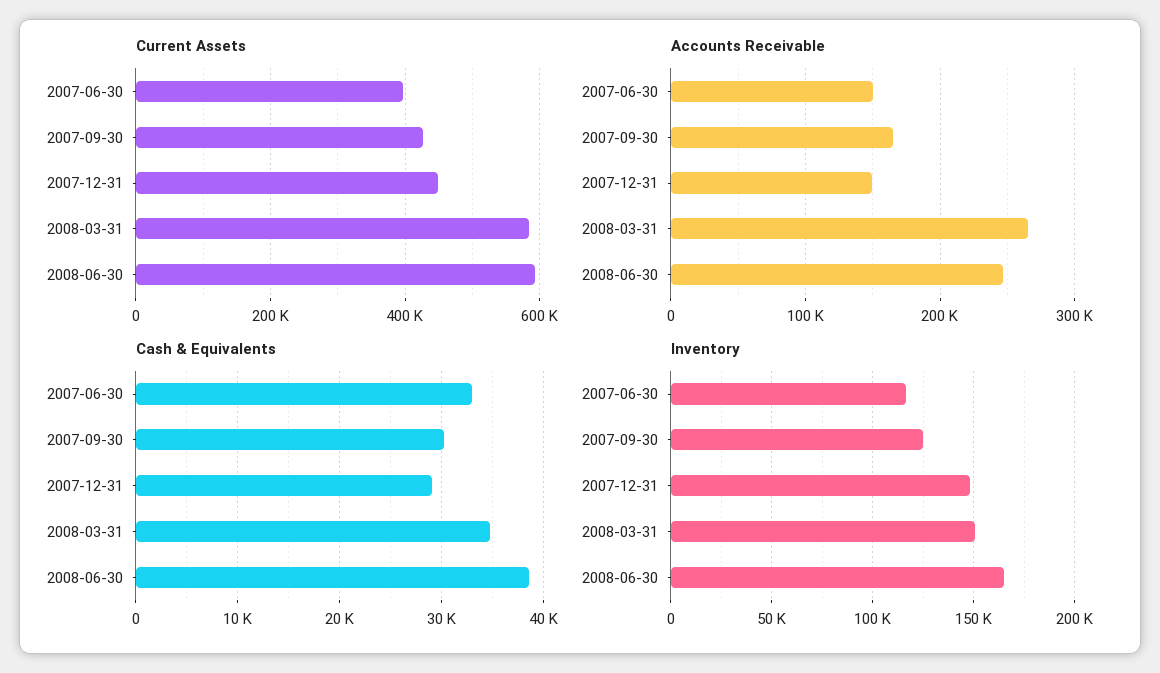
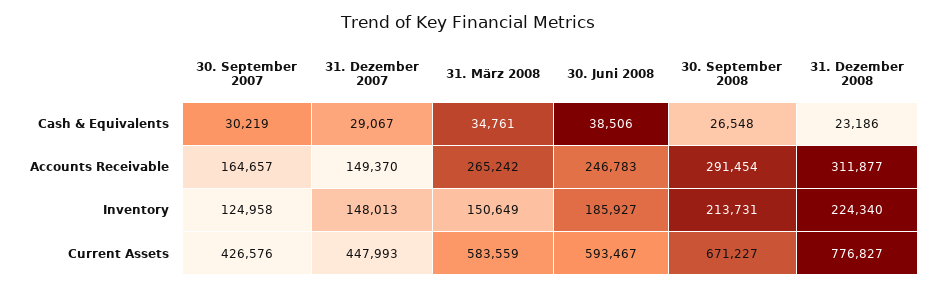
Current Assets, 2007-06-30: 400000 -> none
Accounts Receivable, 2007-06-30: 150000 -> none
Cash & Equivalents, 2007-06-30: 33000 -> none
Inventory, 2007-06-30: 115000 -> none
Inventory, 2008-06-30: 165000 -> 185927
Cash & Equivalents, 30. September 2008: none -> 26548
Cash & Equivalents, 31. Dezember 2008: none -> 23186
Accounts Receivable, 30. September 2008: none -> 291454
Accounts Receivable, 31. Dezember 2008: none -> 311877
Inventory, 30. September 2008: none -> 213731
Inventory, 31. Dezember 2008: none -> 224340
Current Assets, 30. September 2008: none -> 671227
Current Assets, 31. Dezember 2008: none -> 776827

